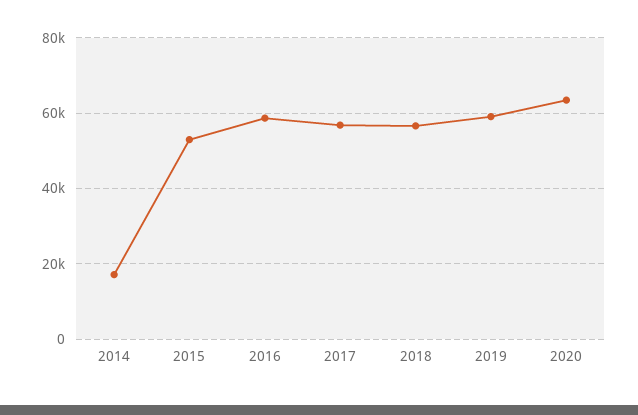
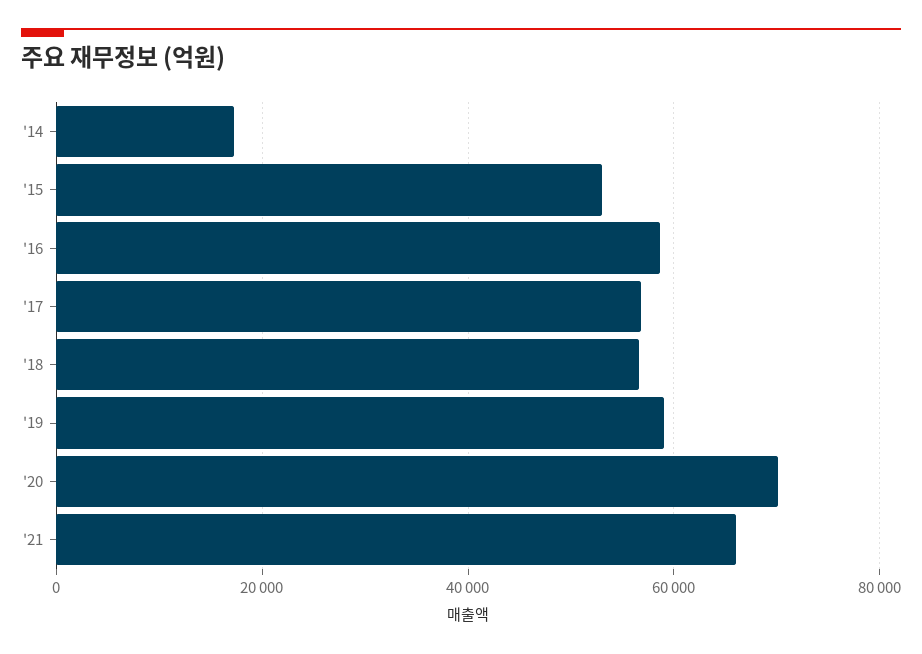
2020: 64000 -> 70000
'21: none -> 66000

